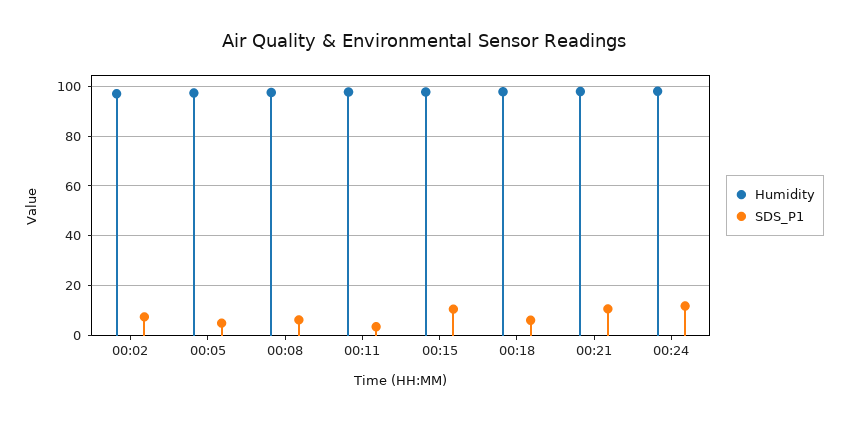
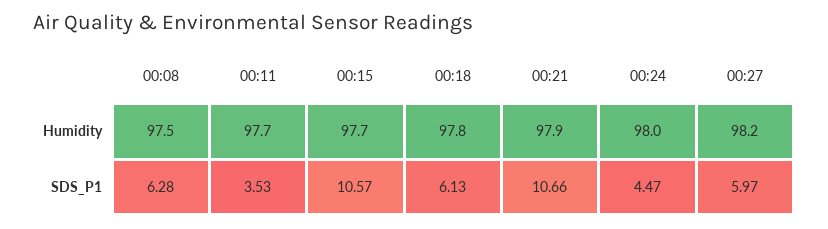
Humidity, 00:02: 97.5 -> none
SDS_P1, 00:02: 7.5 -> none
Humidity, 00:05: 97.5 -> none
SDS_P1, 00:05: 5 -> none
SDS_P1, 00:24: 12.5 -> 4.47
Humidity, 00:27: none -> 98.2
SDS_P1, 00:27: none -> 5.97

